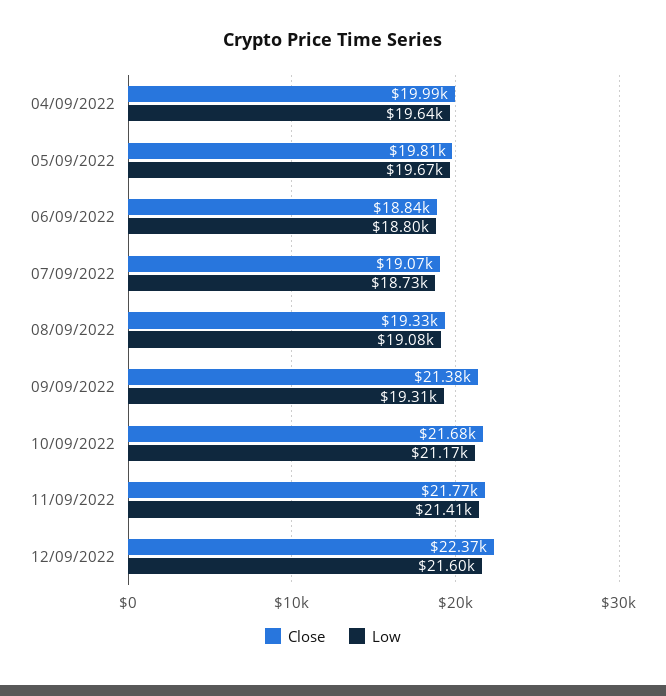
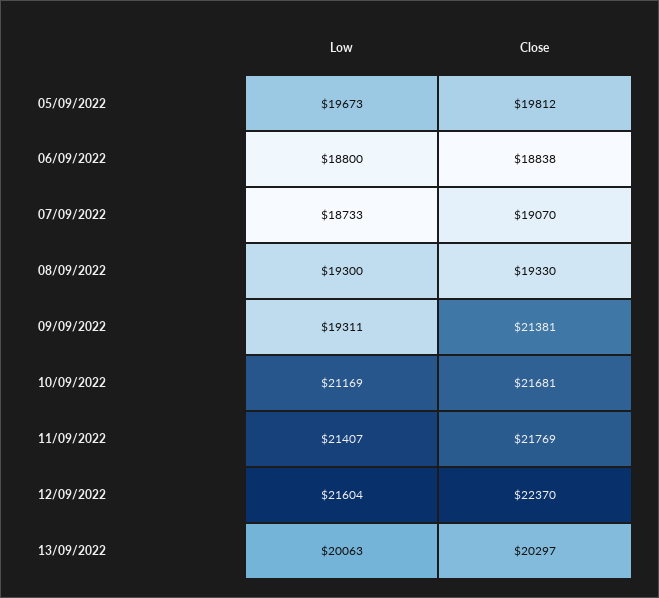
Close, 04/09/2022: 19990 -> none
Low, 04/09/2022: 19640 -> none
Low, 08/09/2022: 19080 -> 19300
Low, 13/09/2022: none -> 20063
Close, 13/09/2022: none -> 20297

